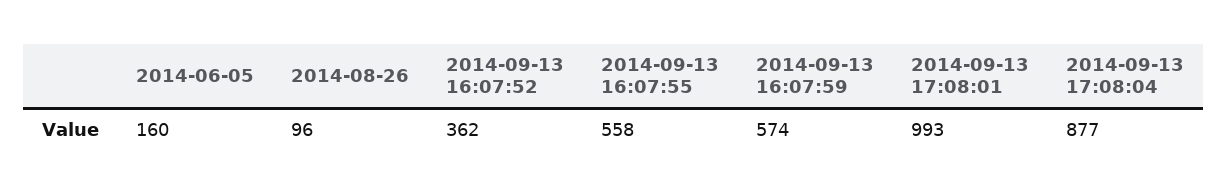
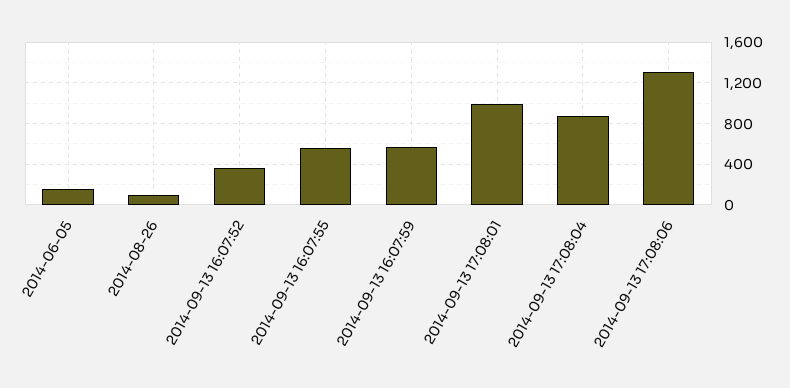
2014-09-13 17:08:06: none -> 1300

